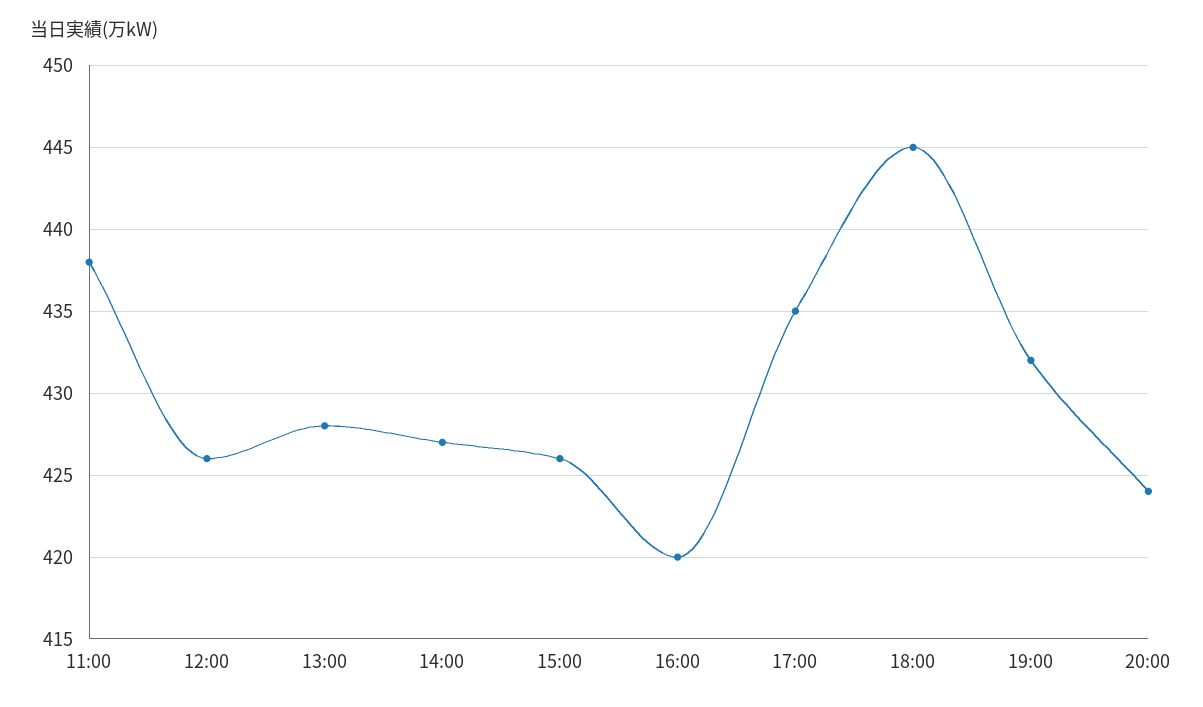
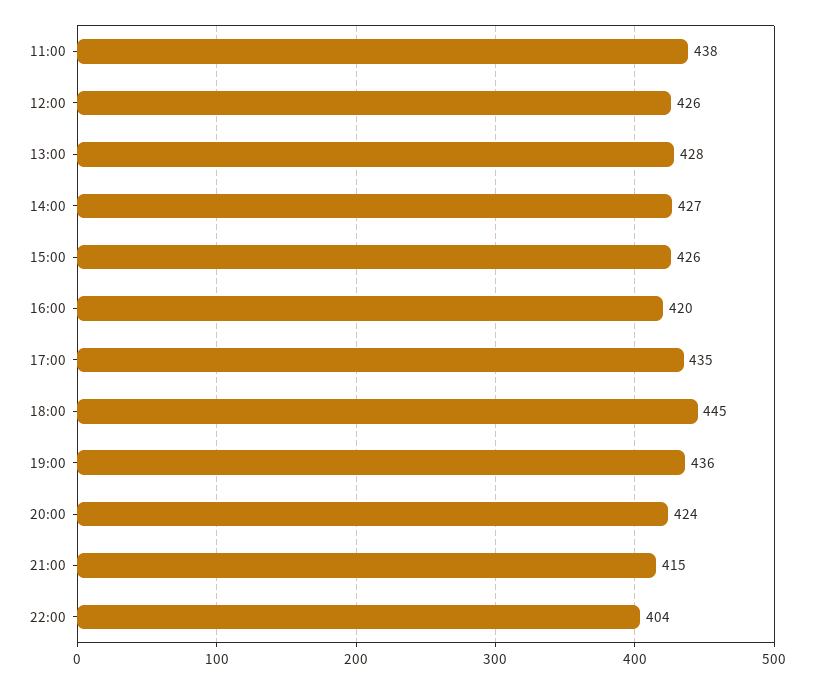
19:00: 432 -> 436
21:00: none -> 415
22:00: none -> 404

